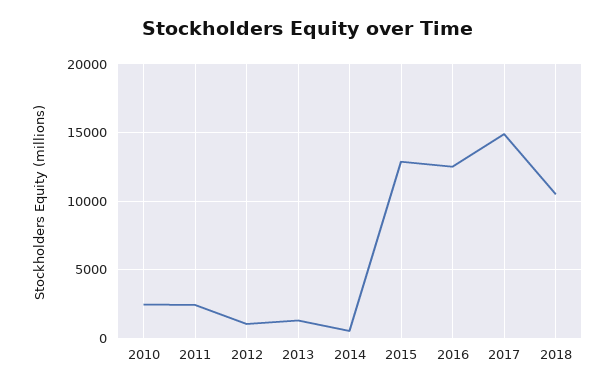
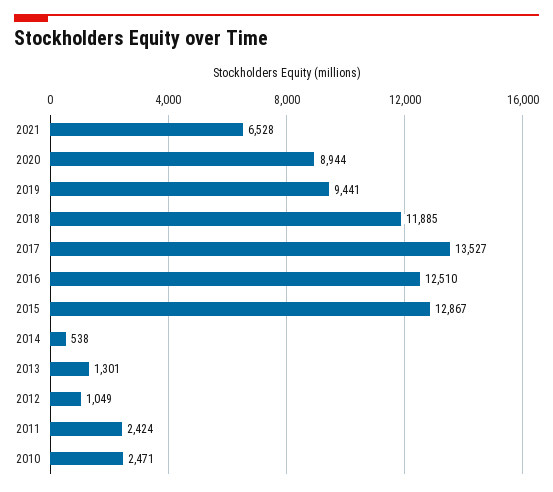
2017: 15000 -> 13527
2018: 10500 -> 11885
2021: none -> 6528
2020: none -> 8944
2019: none -> 9441

